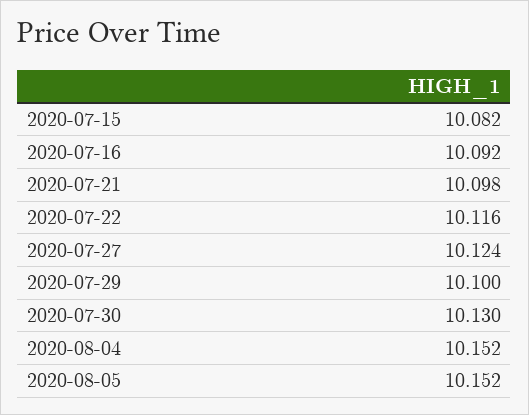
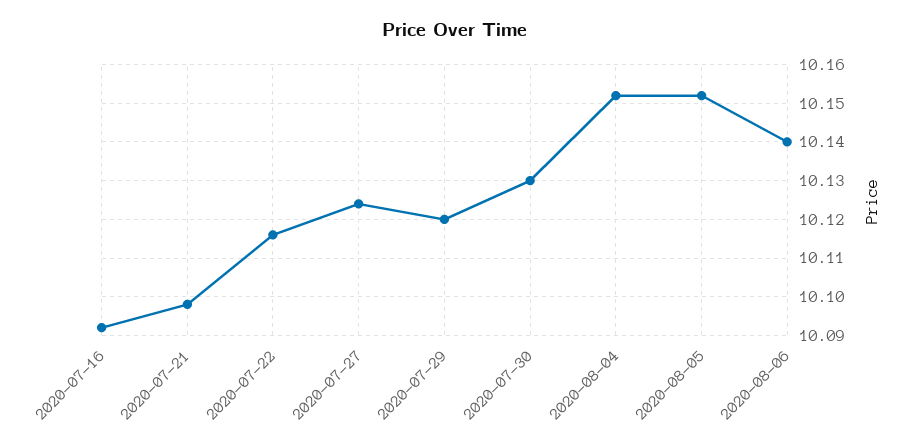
2020-07-15: 10.082 -> none
2020-07-29: 10.1 -> 10.12
2020-08-06: none -> 10.14

